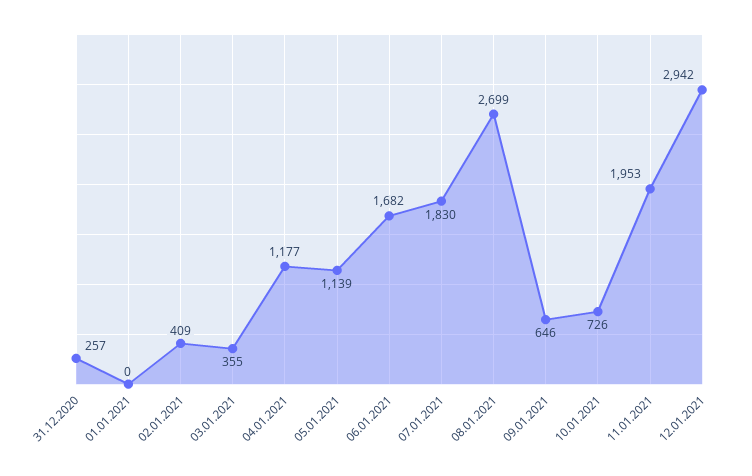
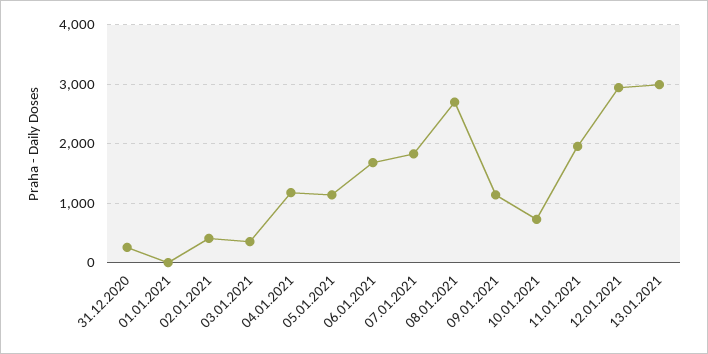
09.01.2021: 646 -> 1200
13.01.2021: none -> 3000

